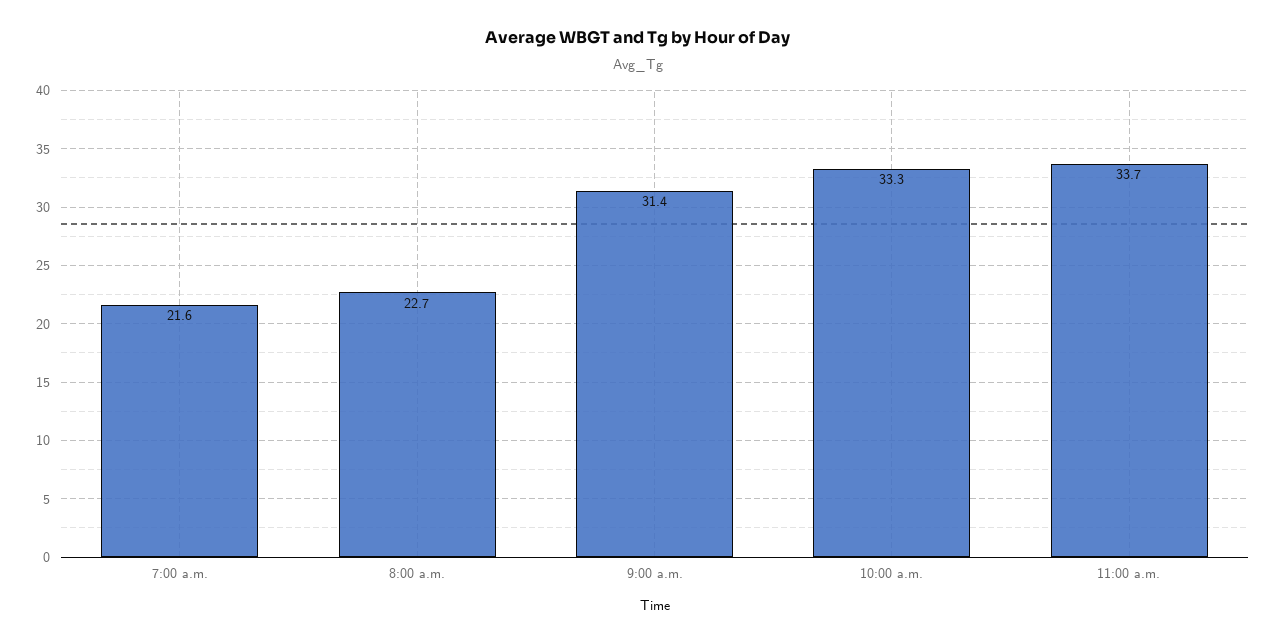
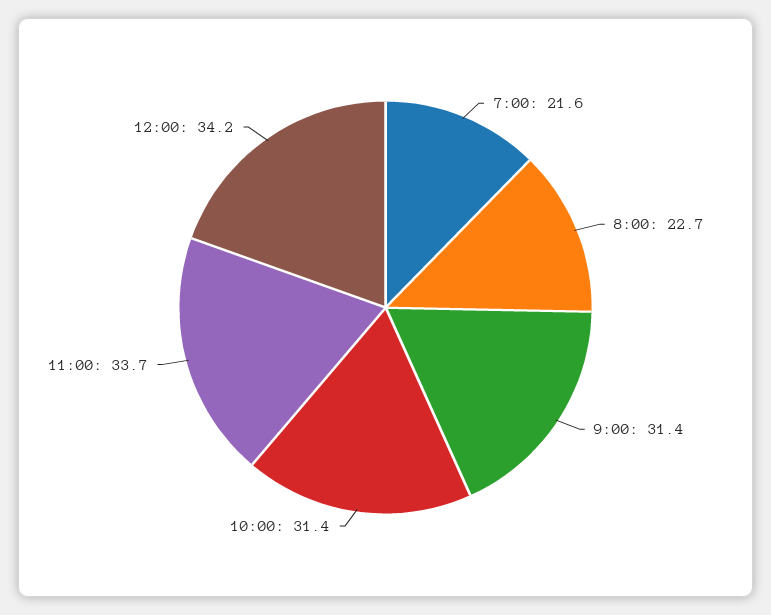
10:00 a.m.: 33.3 -> 31.4
12:00: none -> 34.2

